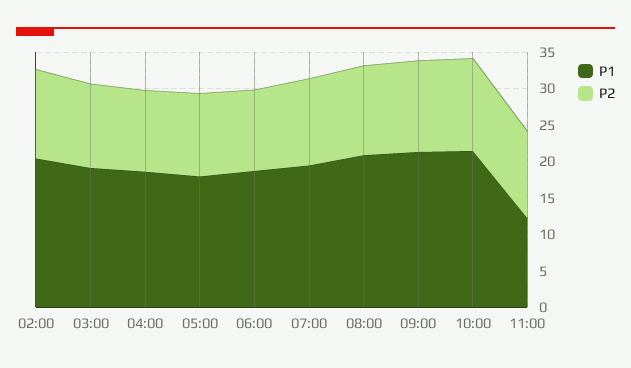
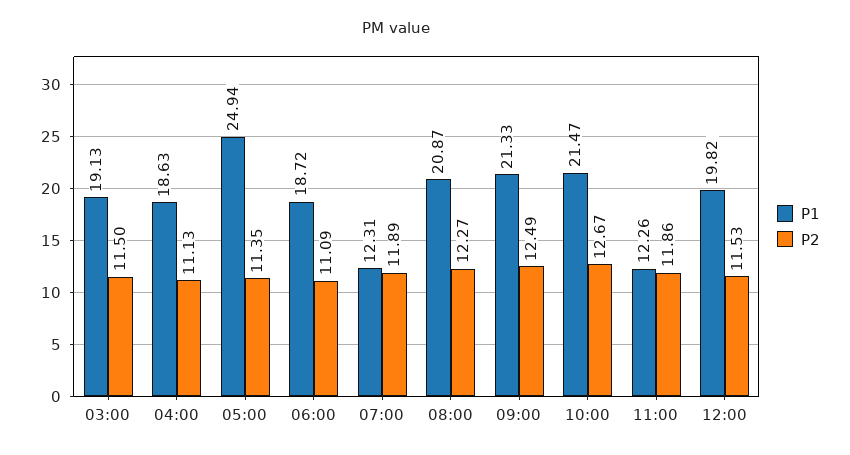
P1, 02:00: 20 -> none
P2, 02:00: 12.5 -> none
P1, 05:00: 17.5 -> 24.94
P1, 07:00: 20 -> 12.31
P1, 12:00: none -> 19.82
P2, 12:00: none -> 11.53

